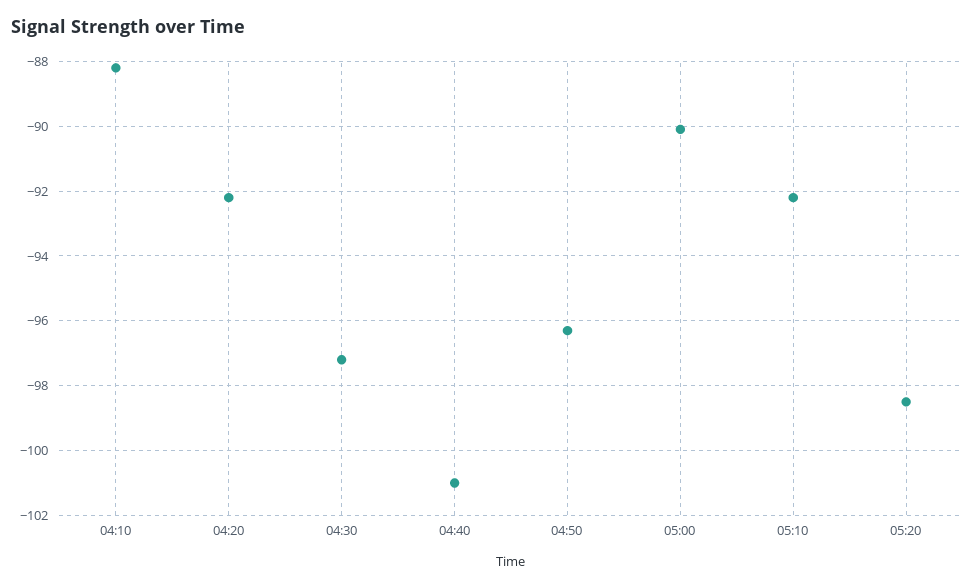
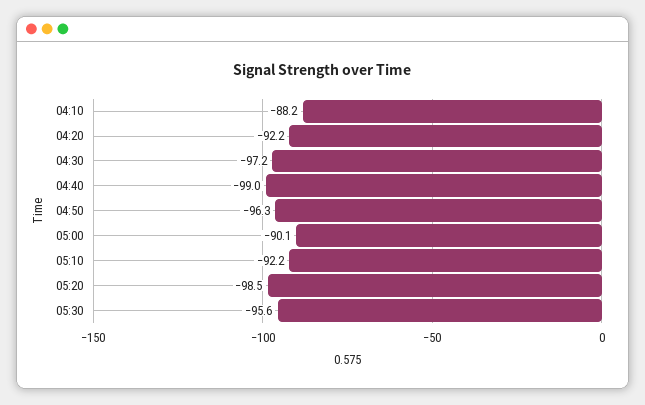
04:40: -101 -> -99
05:30: none -> -95.6

